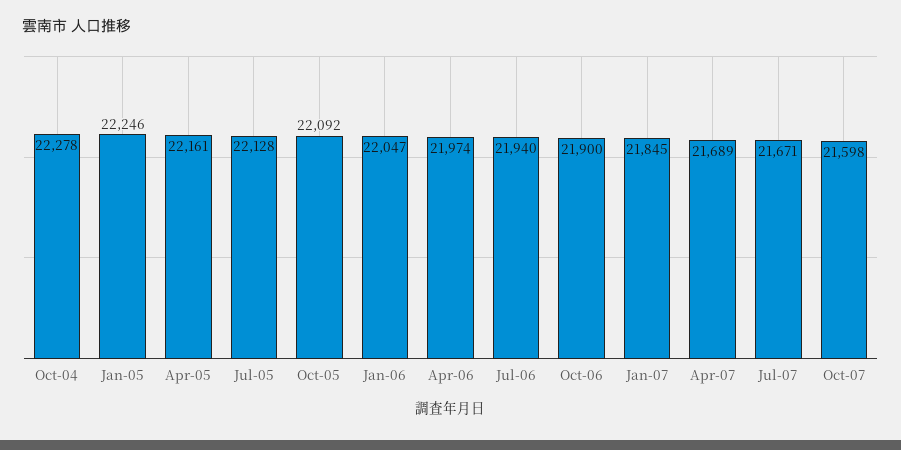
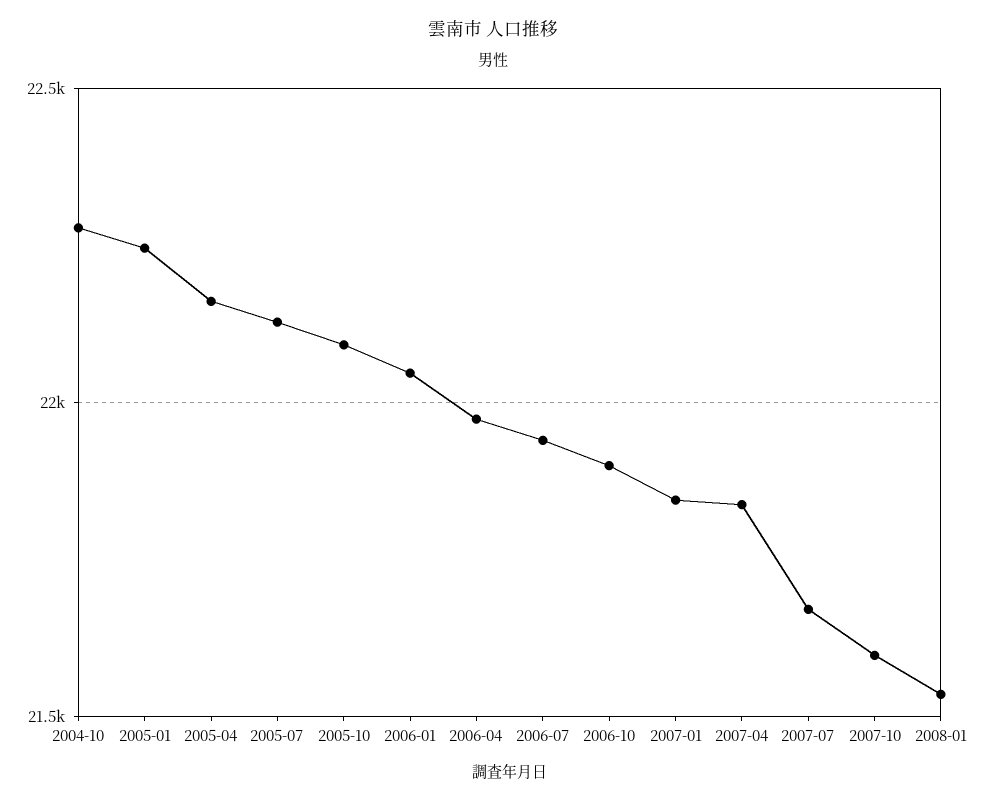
Apr-07: 21689 -> 21850
2008-01: none -> 21550

